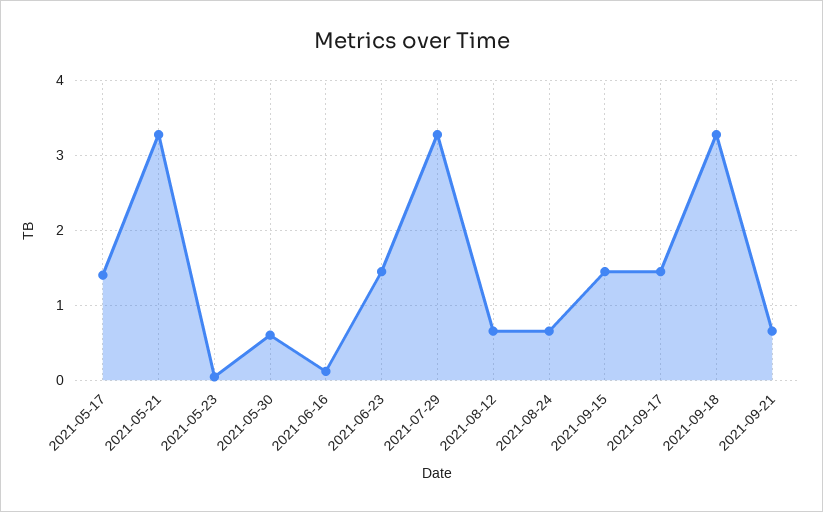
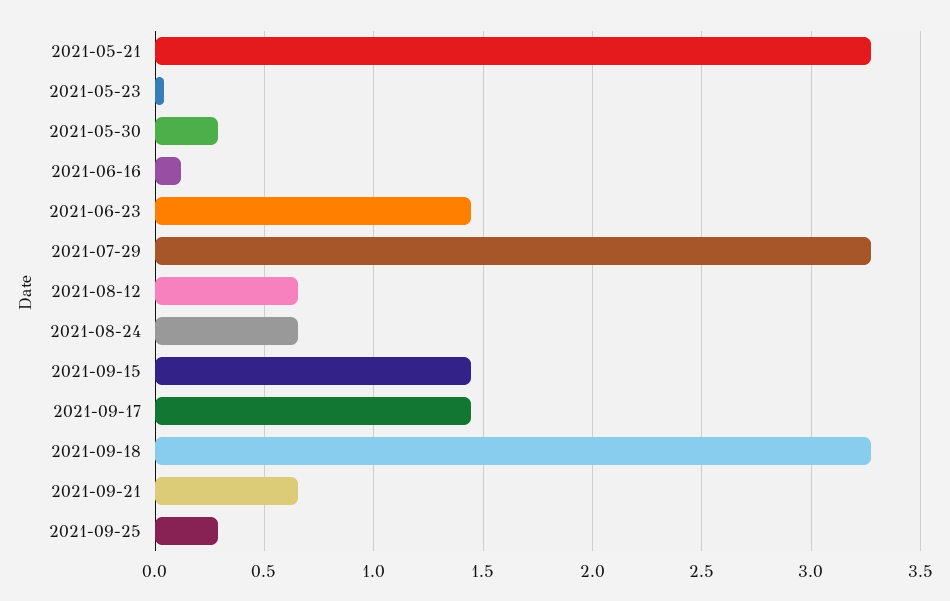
2021-05-17: 1.4 -> none
2021-05-30: 0.6 -> 0.3
2021-09-25: none -> 0.3

